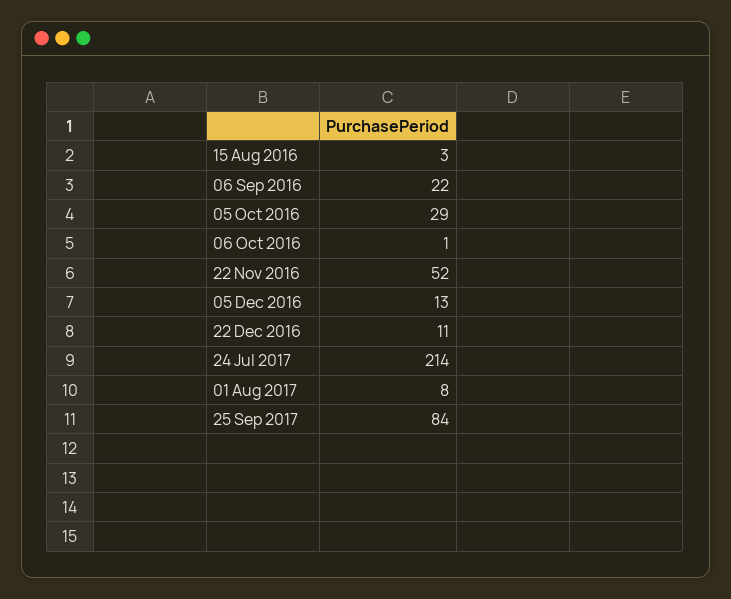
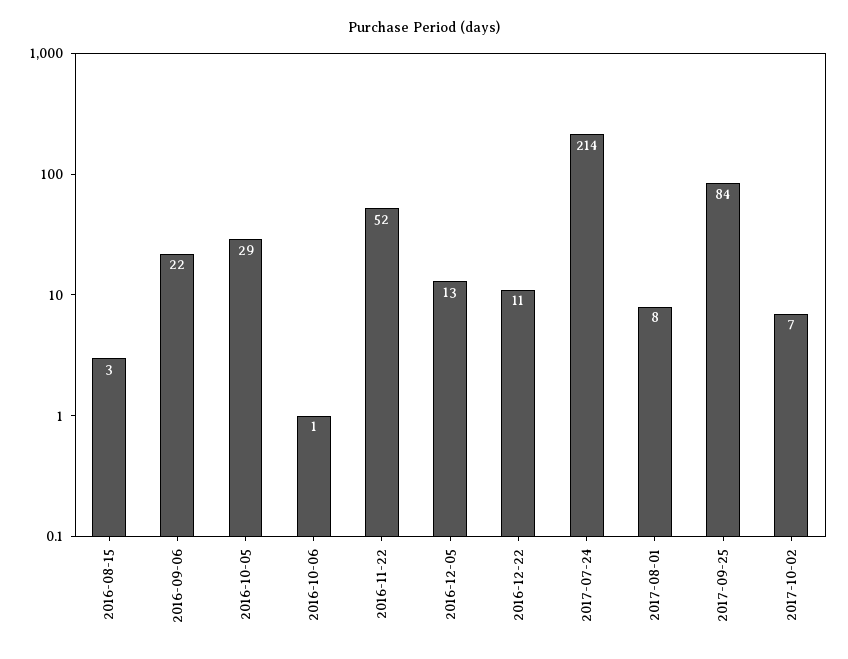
2017-10-02: none -> 7

